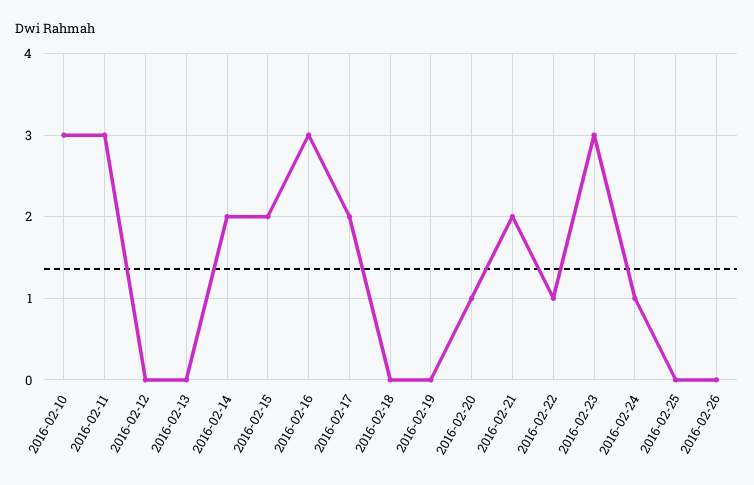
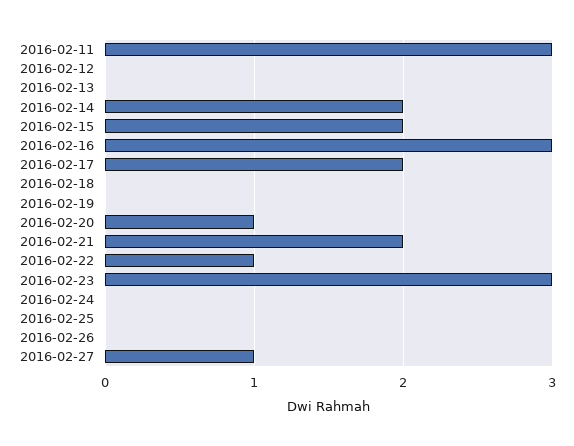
2016-02-10: 3 -> none
2016-02-24: 1 -> 0
2016-02-27: none -> 1

